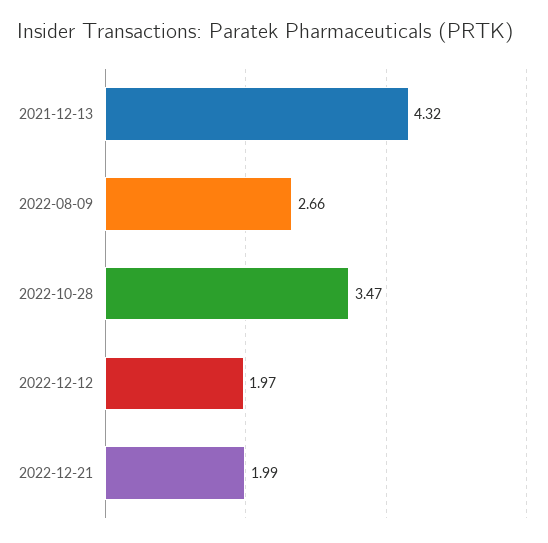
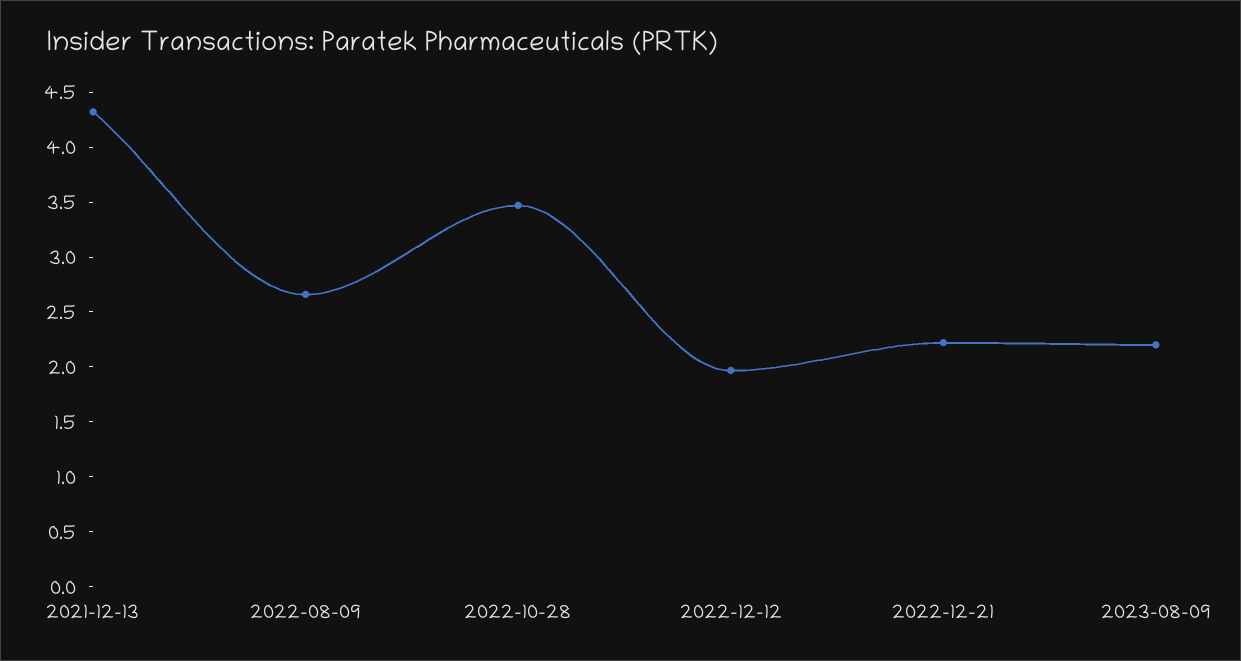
2022-12-21: 1.99 -> 2.2
2023-08-09: none -> 2.2

